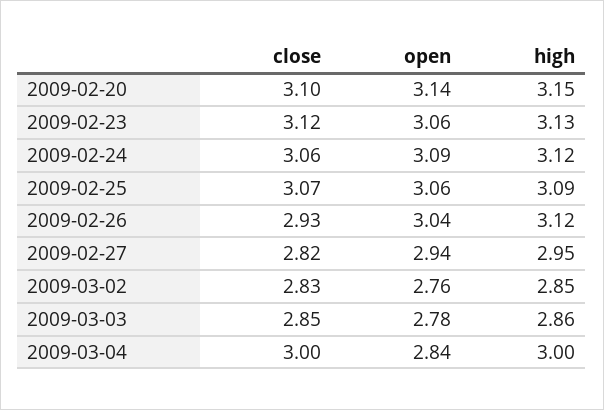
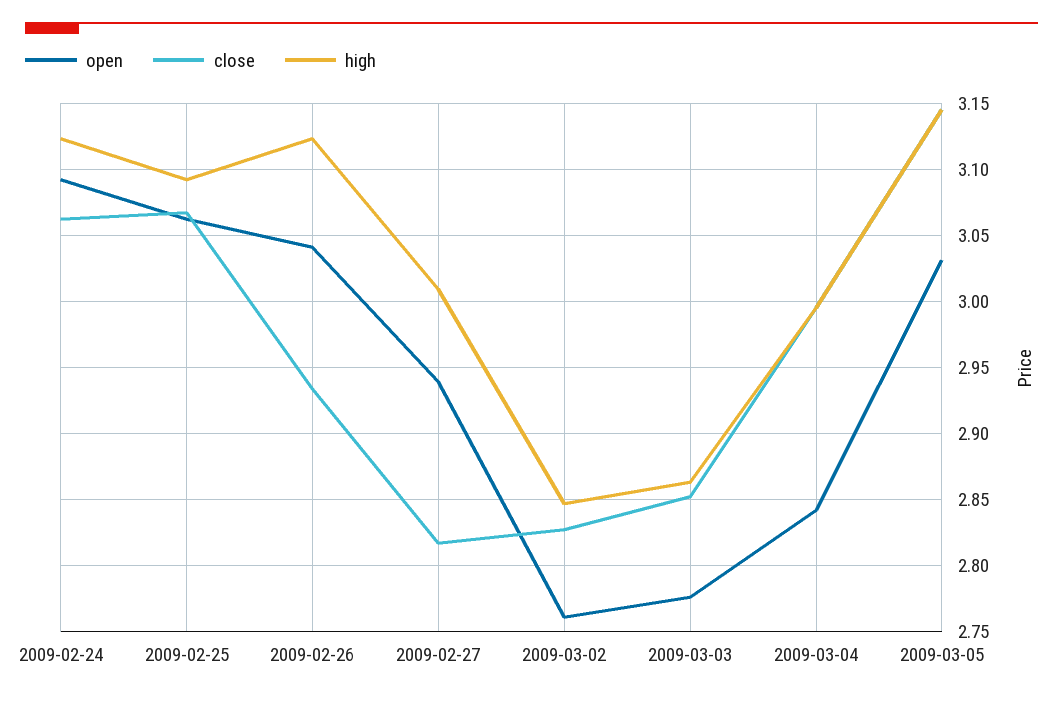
close, 2009-02-20: 3.1 -> none
open, 2009-02-20: 3.14 -> none
high, 2009-02-20: 3.15 -> none
close, 2009-02-23: 3.12 -> none
open, 2009-02-23: 3.06 -> none
high, 2009-02-23: 3.13 -> none
high, 2009-02-27: 2.95 -> 3.01
open, 2009-03-05: none -> 3.03
close, 2009-03-05: none -> 3.145
high, 2009-03-05: none -> 3.145

